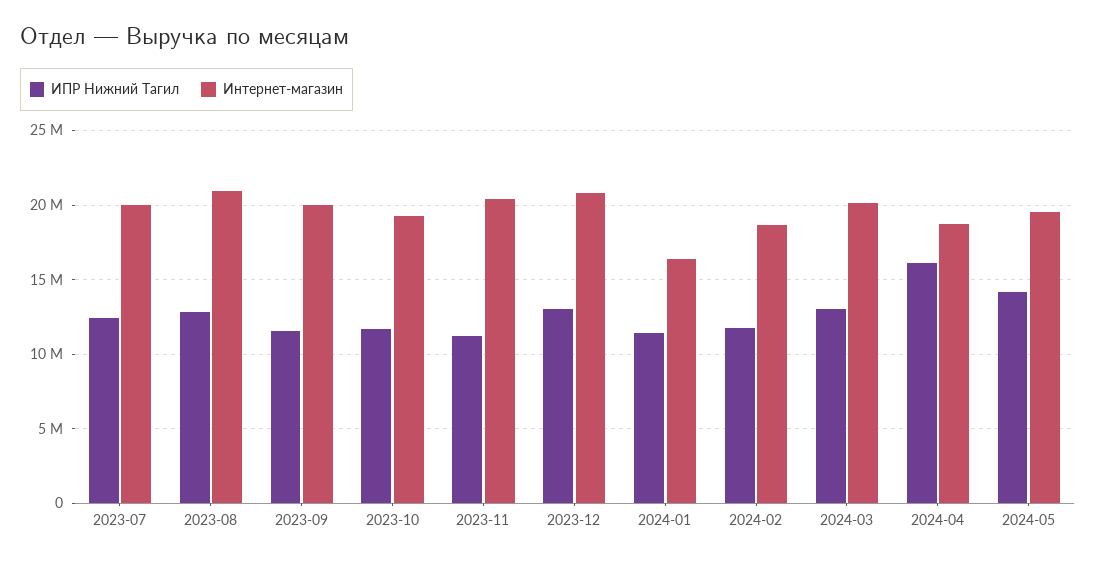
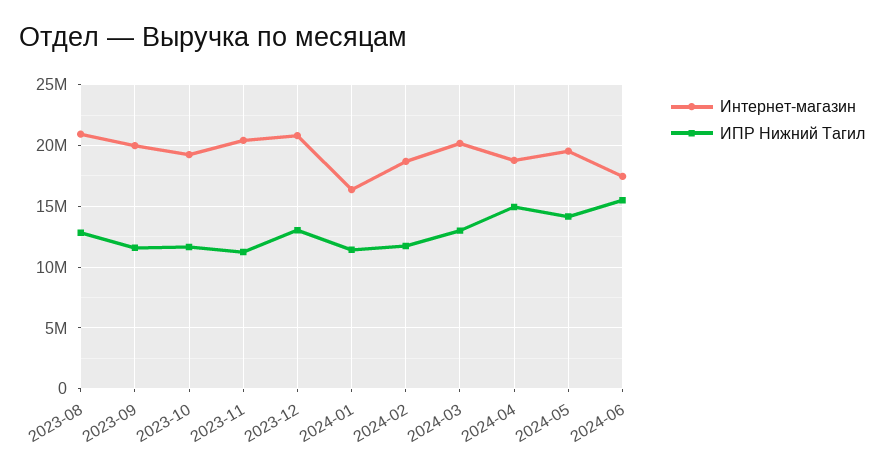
ИПР Нижний Тагил, 2023-07: 12500000 -> none
Интернет-магазин, 2023-07: 20000000 -> none
ИПР Нижний Тагил, 2024-04: 16000000 -> 15000000
Интернет-магазин, 2024-06: none -> 17500000
ИПР Нижний Тагил, 2024-06: none -> 15500000

